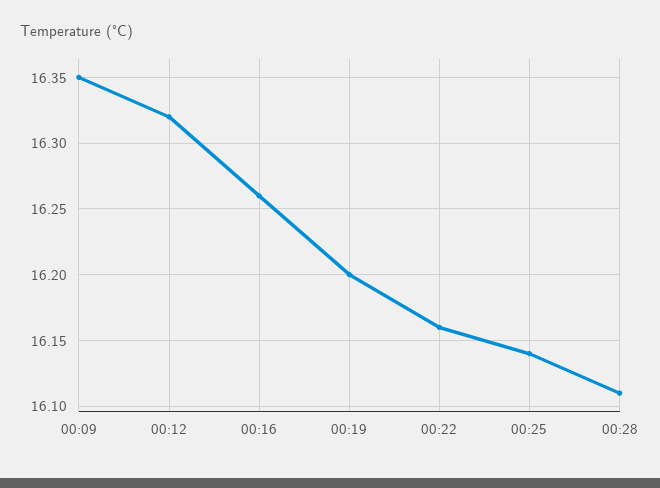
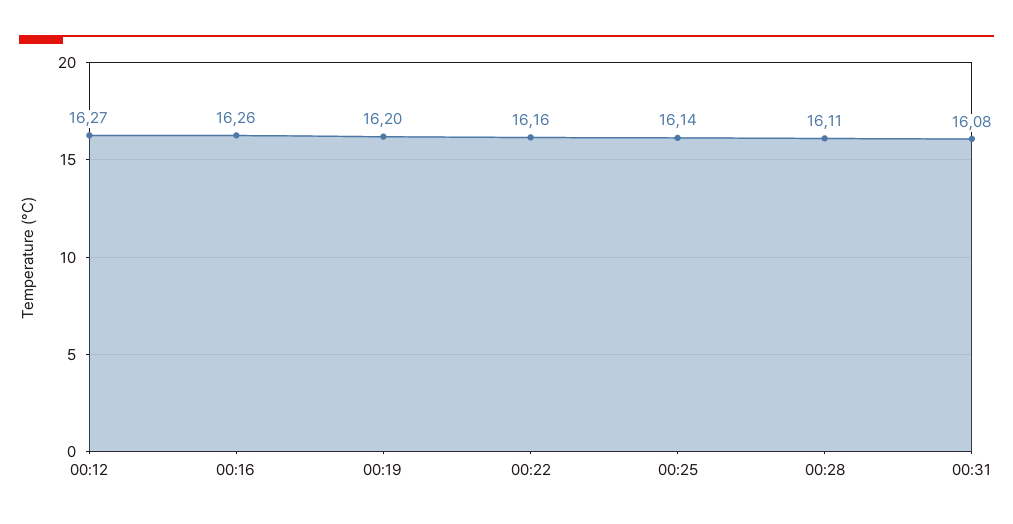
00:09: 16.35 -> none
00:12: 16.32 -> 16.27
00:31: none -> 16.08

